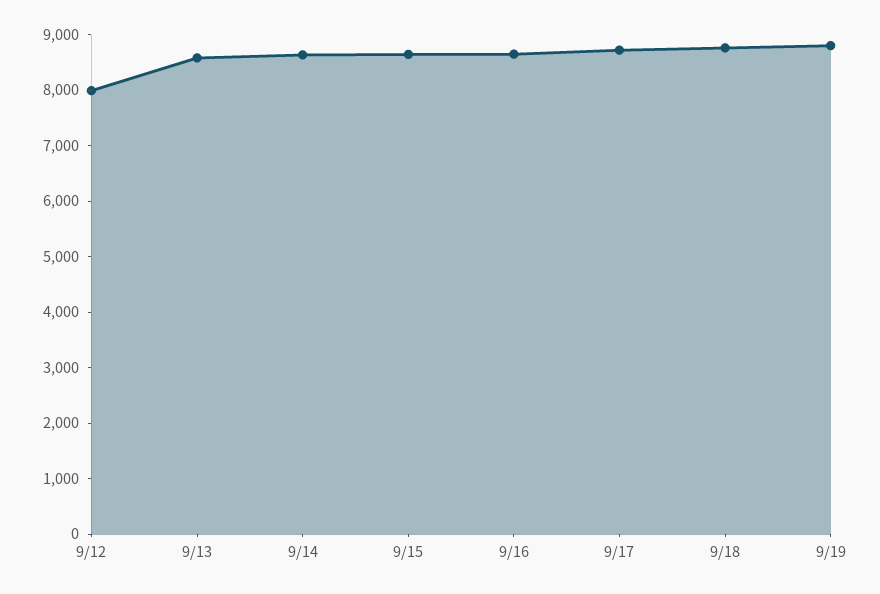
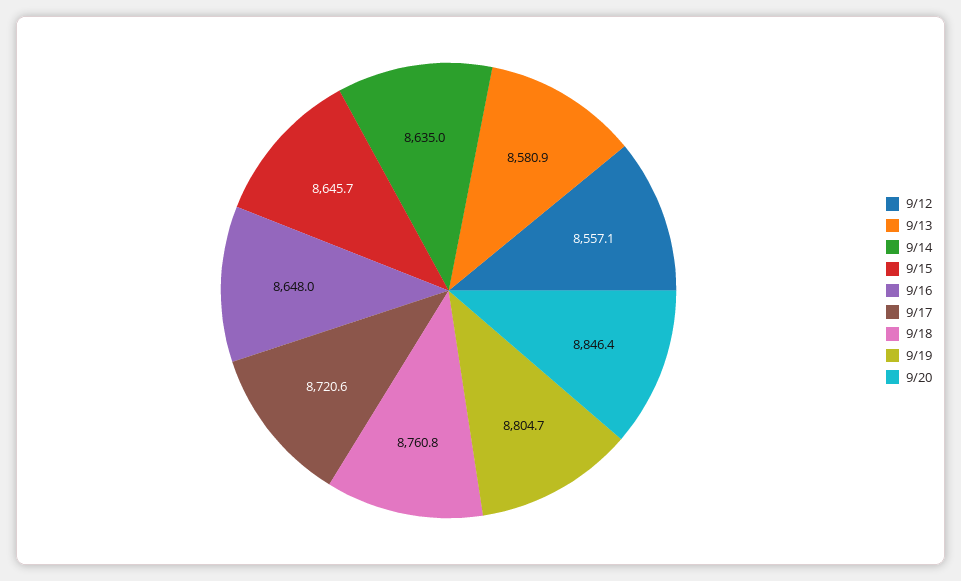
9/12: 8000 -> 8557.1
9/20: none -> 8846.4

